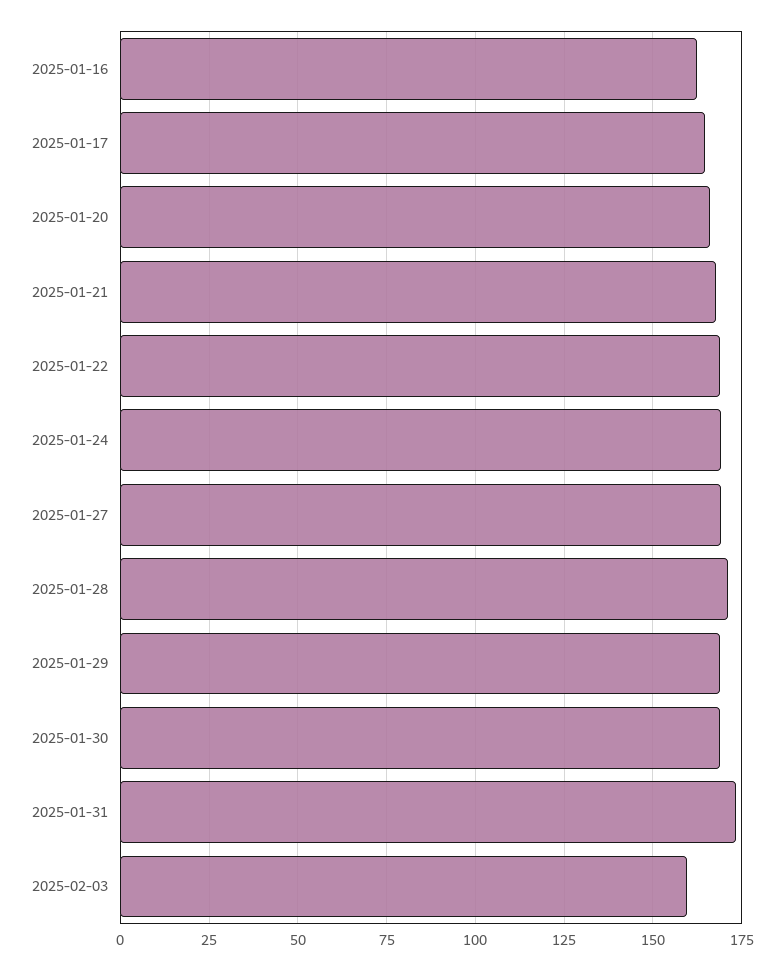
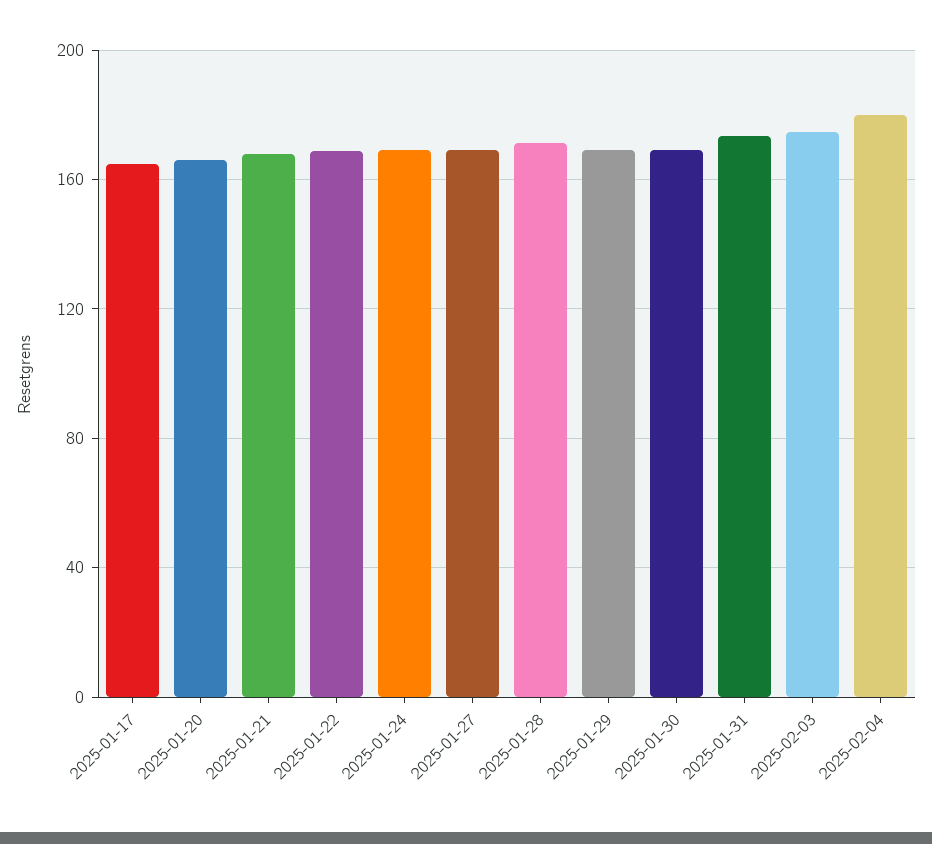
2025-01-16: 162.5 -> none
2025-02-03: 160 -> 175
2025-02-04: none -> 180

